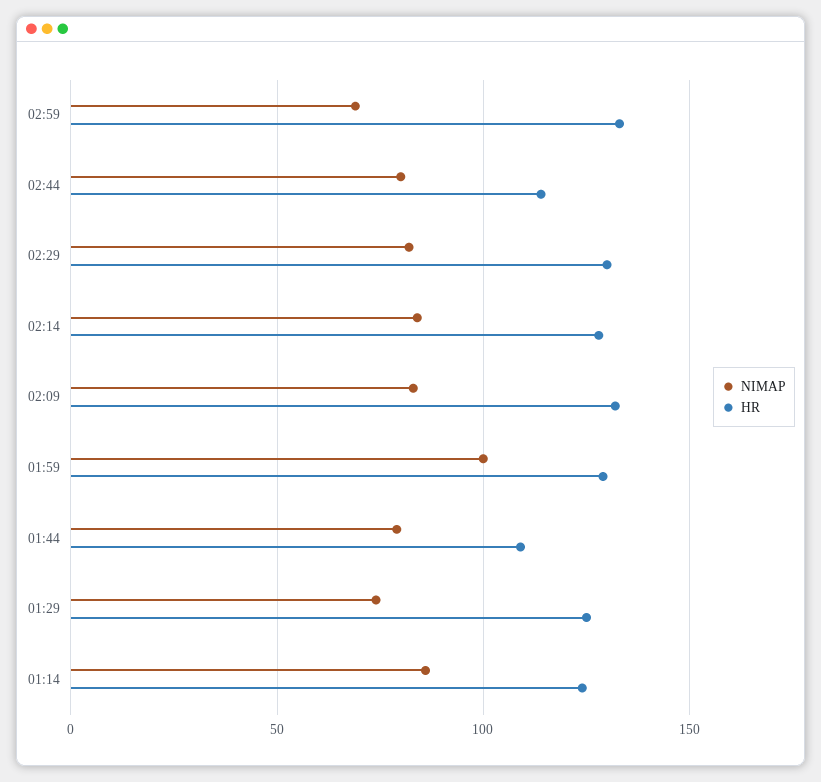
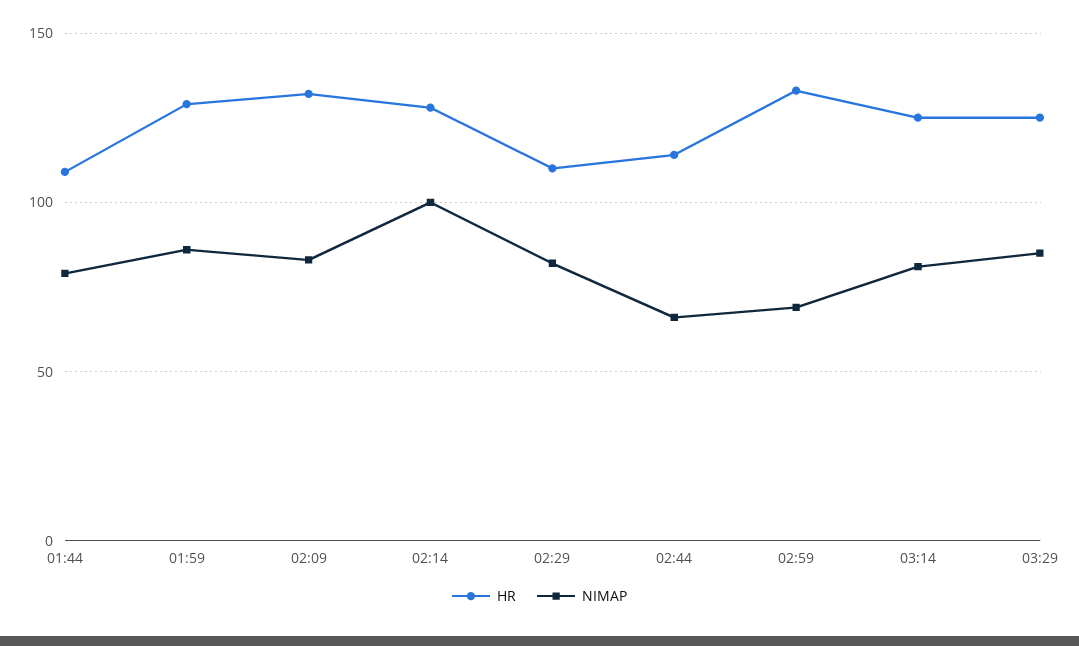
NIMAP, 02:44: 80 -> 65
HR, 02:29: 130 -> 110
NIMAP, 02:14: 85 -> 100
NIMAP, 01:59: 100 -> 85
NIMAP, 01:29: 75 -> none
HR, 01:29: 125 -> none
NIMAP, 01:14: 85 -> none
HR, 01:14: 125 -> none
HR, 03:14: none -> 125
NIMAP, 03:14: none -> 80
HR, 03:29: none -> 125
NIMAP, 03:29: none -> 85

